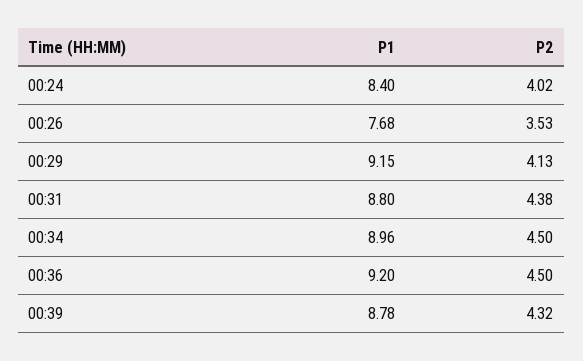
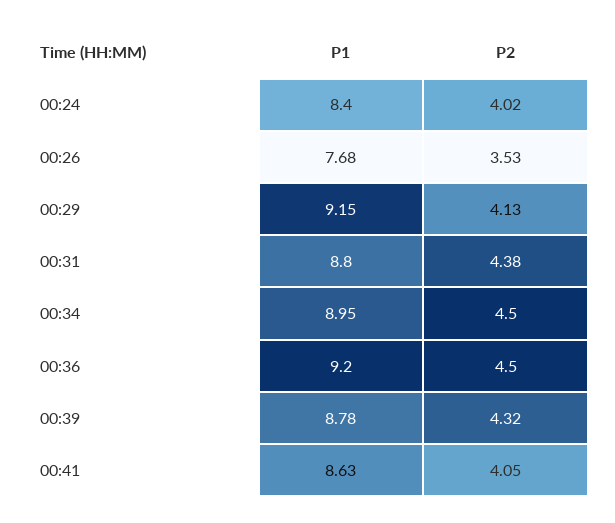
P1, 00:34: 8.96 -> 8.95
P1, 00:41: none -> 8.63
P2, 00:41: none -> 4.05

